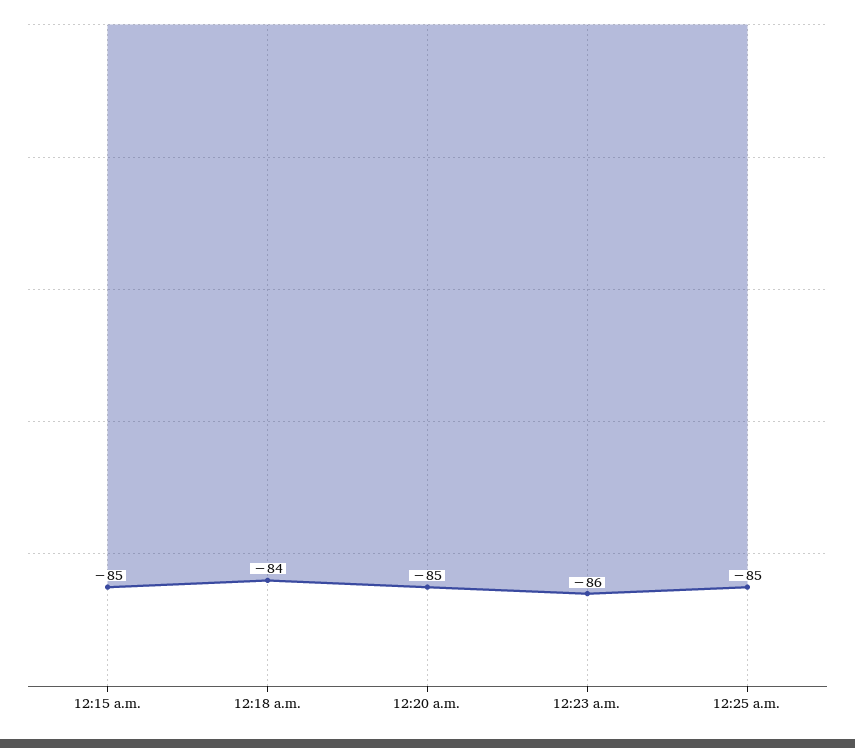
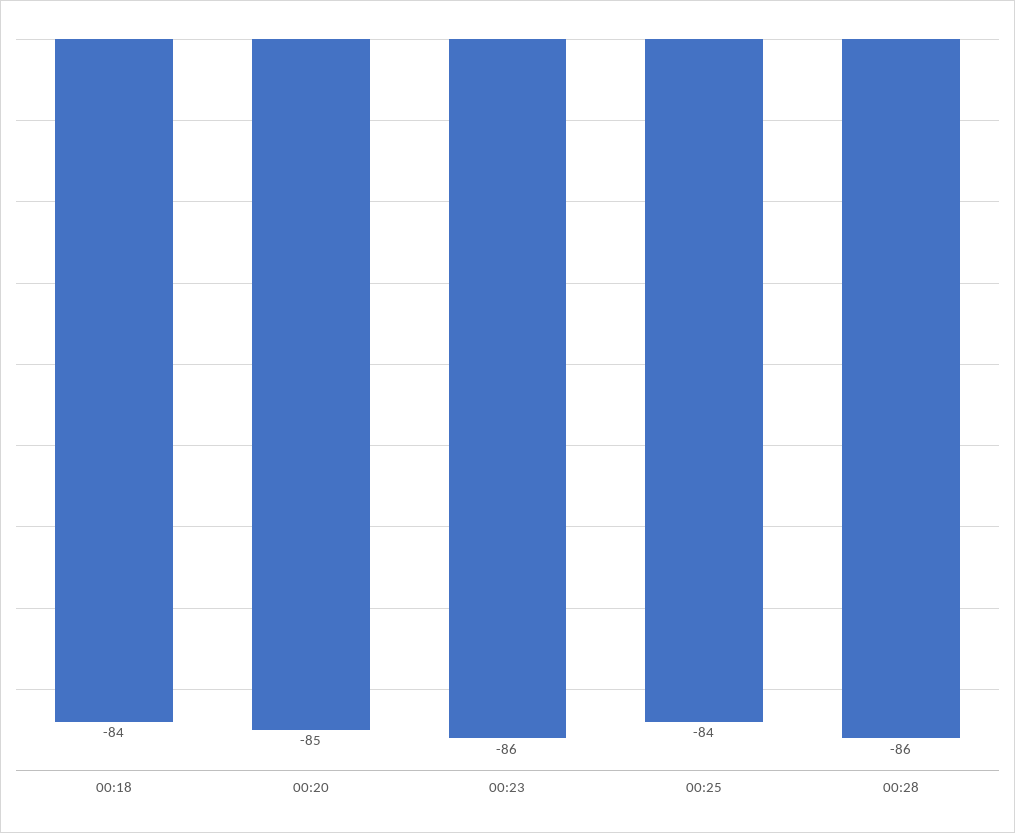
12:15 a.m.: -85 -> none
12:25 a.m.: -85 -> -84
00:28: none -> -86

